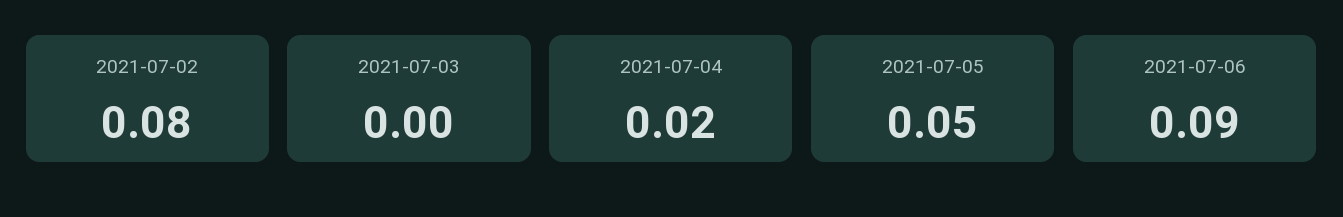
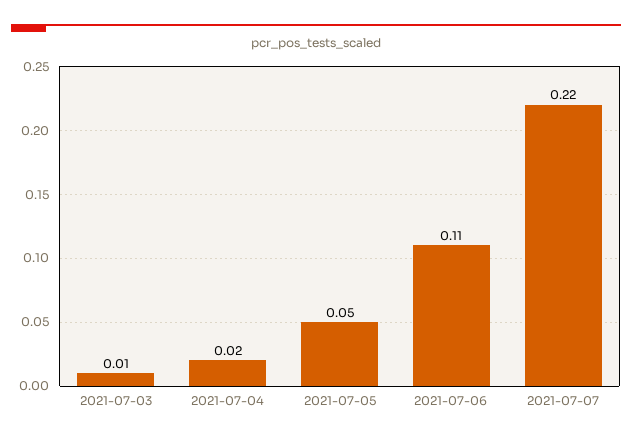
2021-07-02: 0.08 -> none
2021-07-03: 0 -> 0.01
2021-07-06: 0.09 -> 0.11
2021-07-07: none -> 0.22

